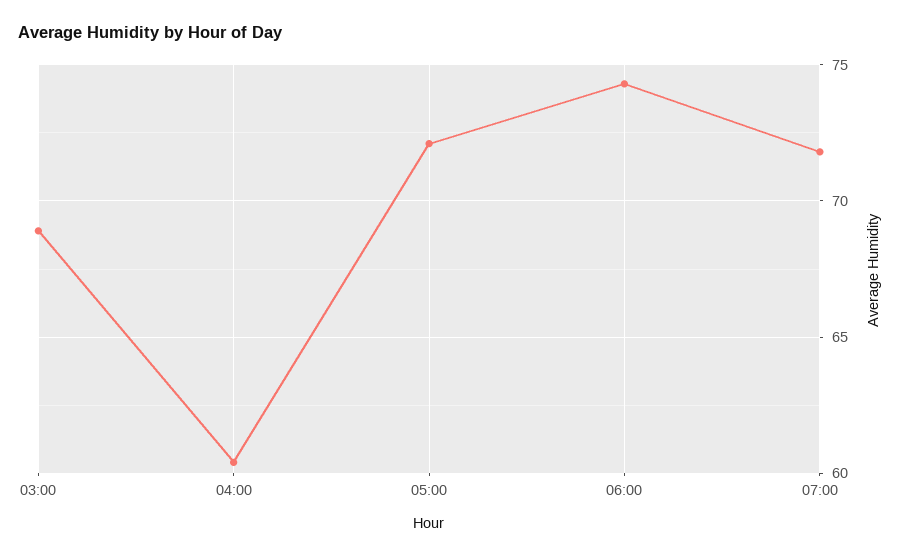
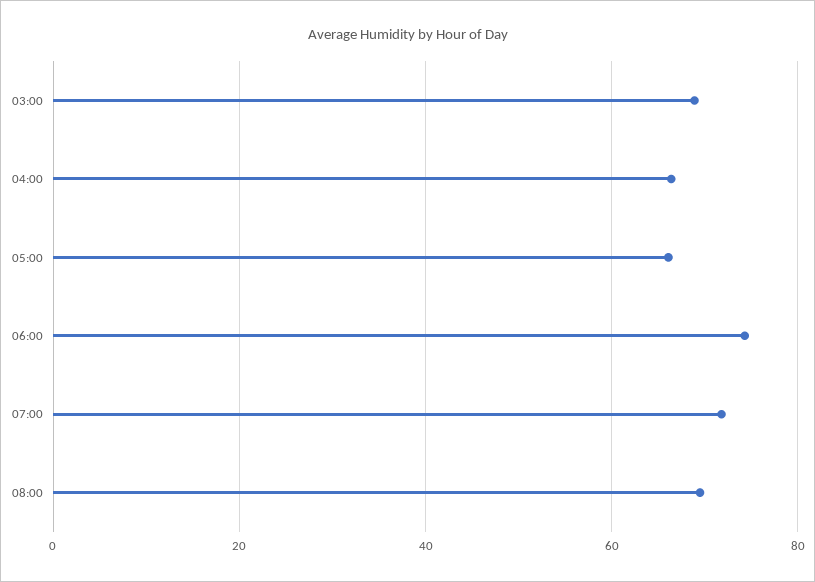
04:00: 60.5 -> 66
05:00: 72 -> 66
08:00: none -> 70

